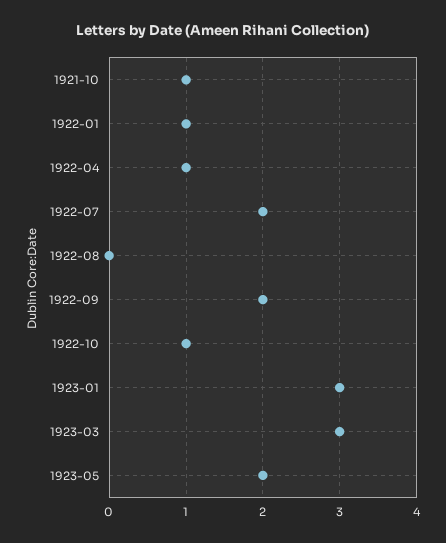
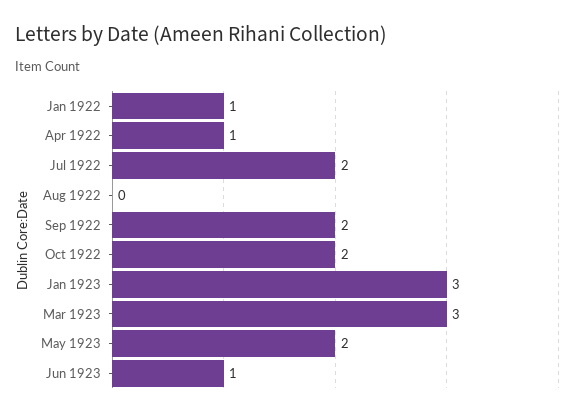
1921-10: 1 -> none
1922-10: 1 -> 2
Jun 1923: none -> 1

